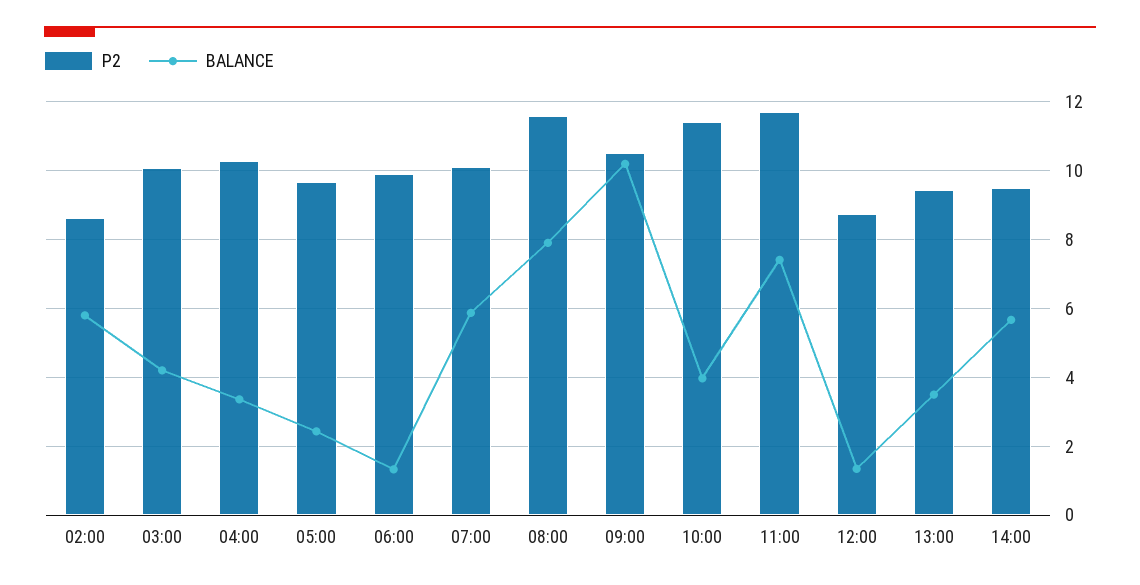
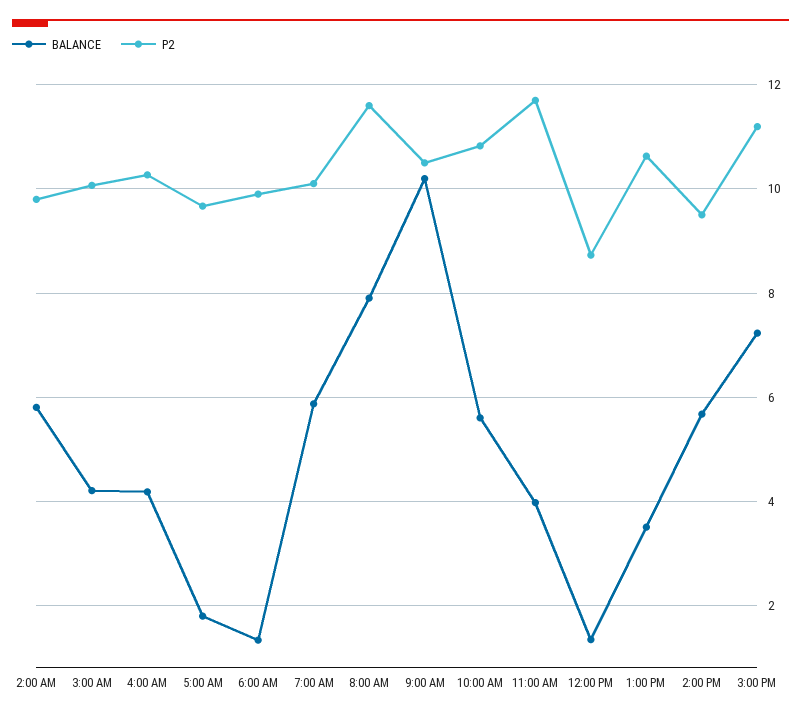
P2, 02:00: 8.6 -> 9.8
BALANCE, 04:00: 3.4 -> 4.2
BALANCE, 05:00: 2.4 -> 1.8
P2, 10:00: 11.4 -> 10.8
BALANCE, 10:00: 4 -> 5.6
BALANCE, 11:00: 7.4 -> 4
P2, 13:00: 9.4 -> 10.6
BALANCE, 3:00 PM: none -> 7.2
P2, 3:00 PM: none -> 11.2

